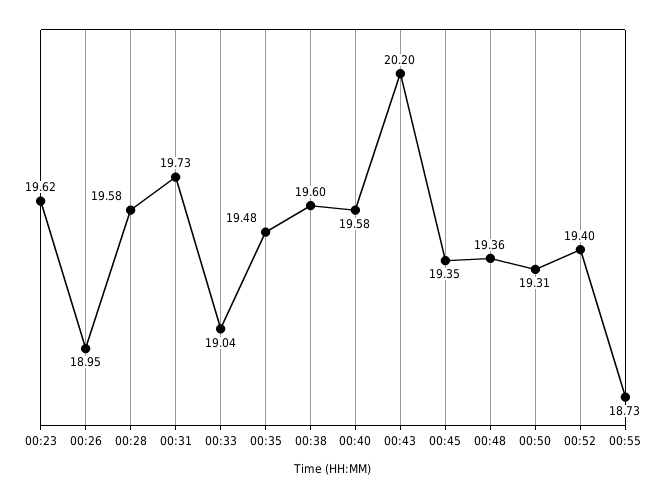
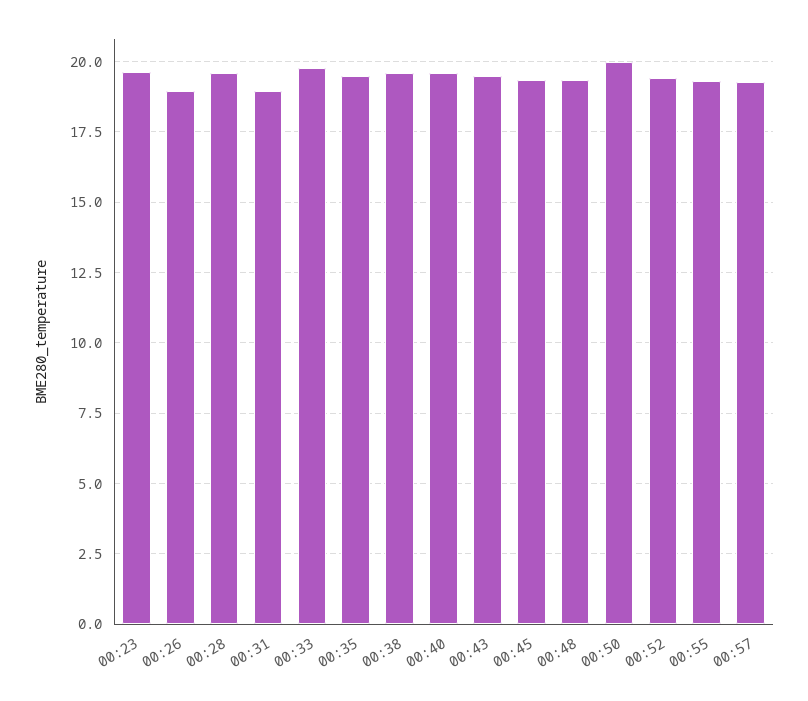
00:31: 19.73 -> 19
00:33: 19.04 -> 19.75
00:43: 20.2 -> 19.5
00:50: 19.31 -> 20
00:55: 18.73 -> 19.25
00:57: none -> 19.25

